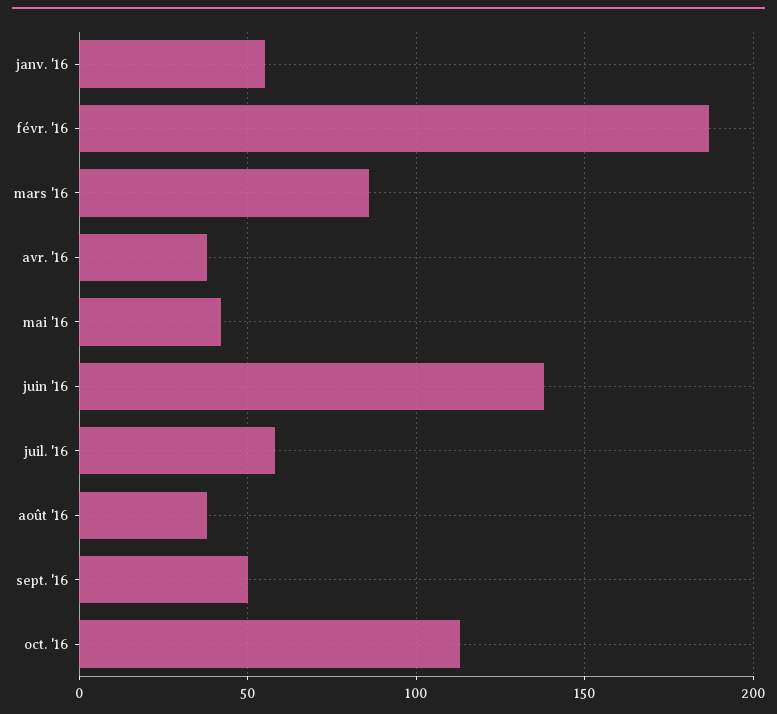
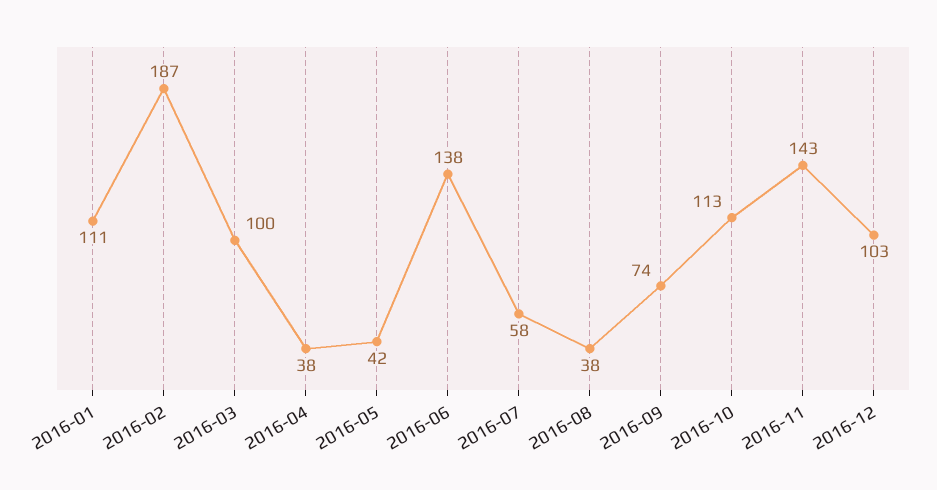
janv. '16: 55 -> 111
mars '16: 85 -> 100
sept. '16: 50 -> 74
2016-11: none -> 143
2016-12: none -> 103

